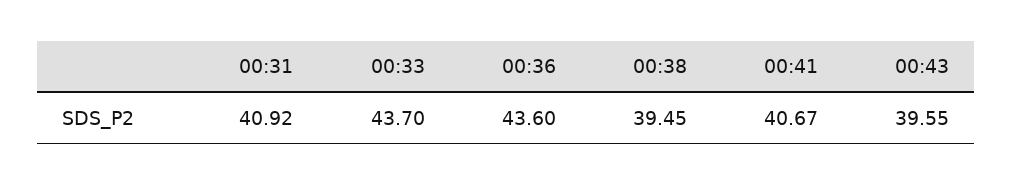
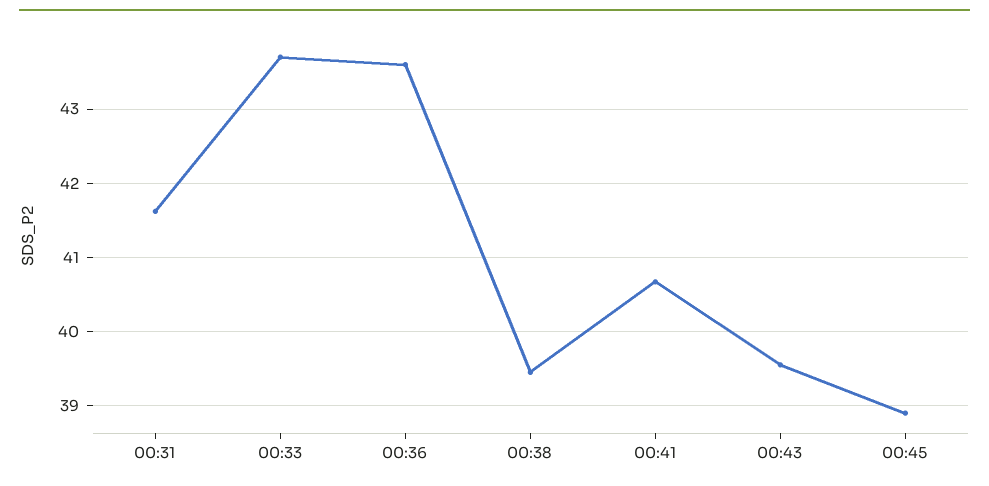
00:31: 40.92 -> 41.6
00:45: none -> 38.9

